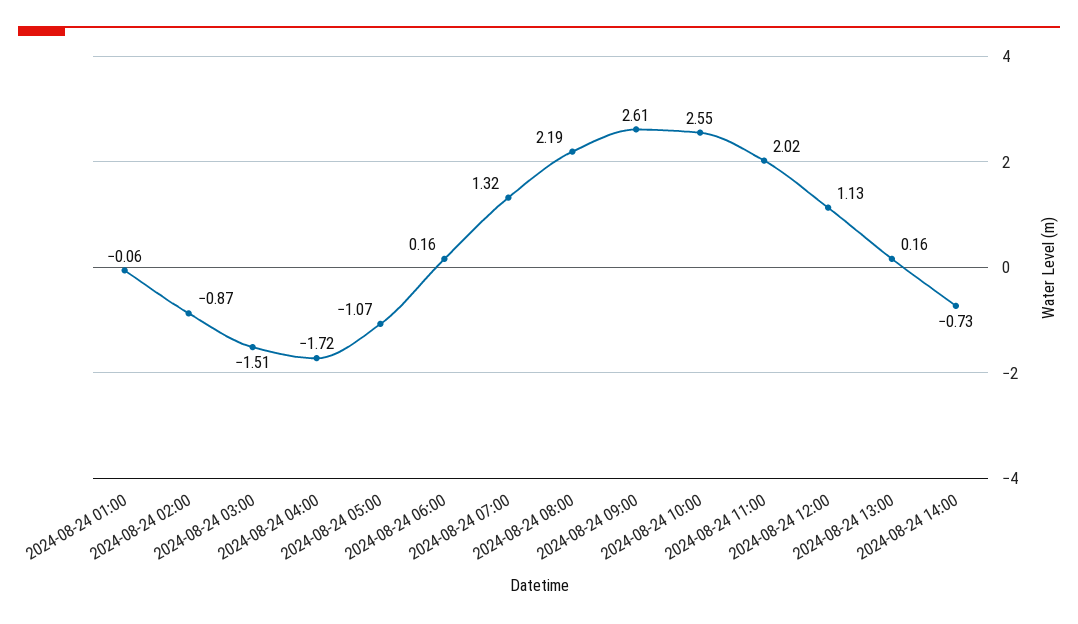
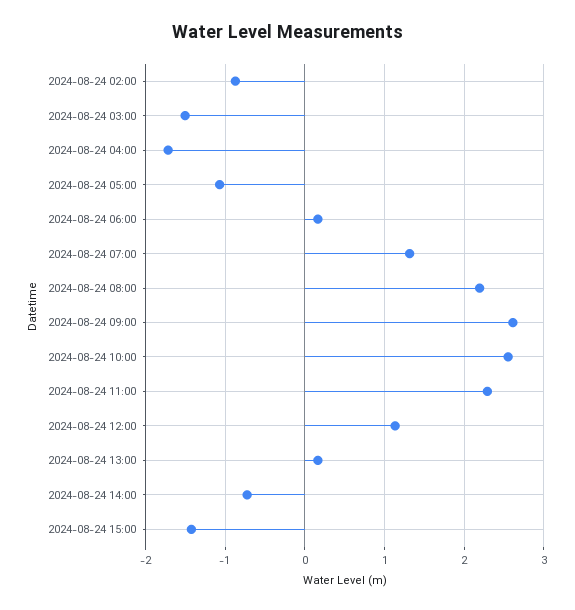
2024-08-24 01:00: -0.06 -> none
2024-08-24 11:00: 2.02 -> 2.3
2024-08-24 15:00: none -> -1.4

